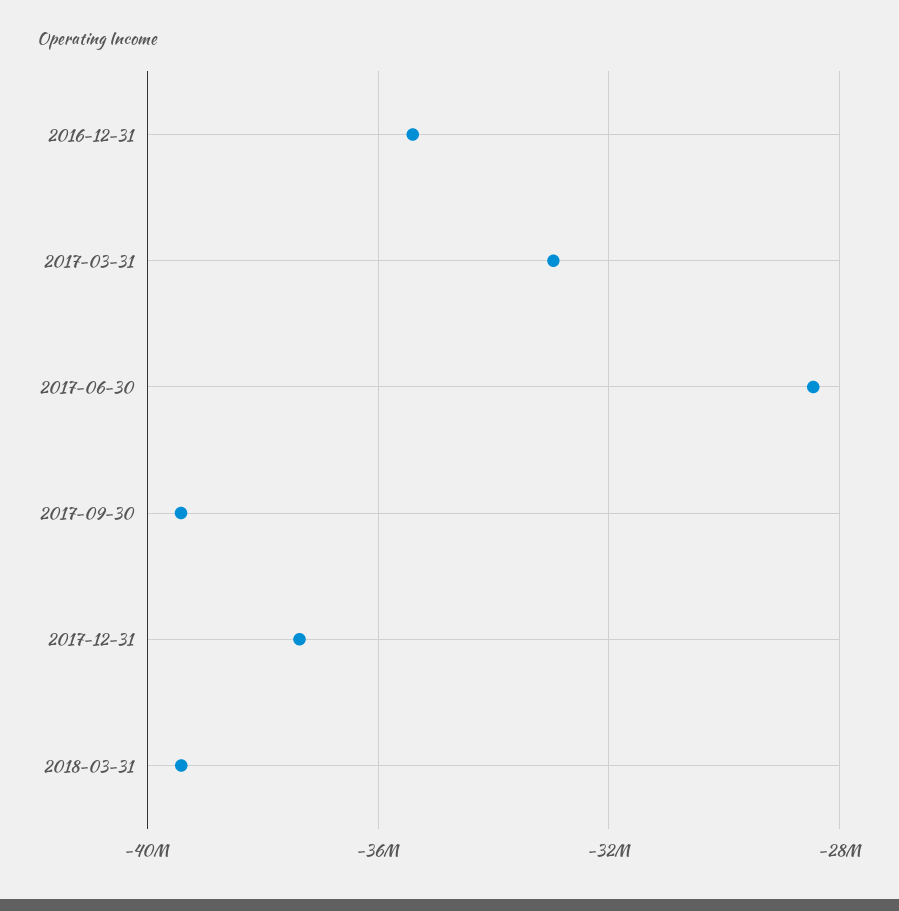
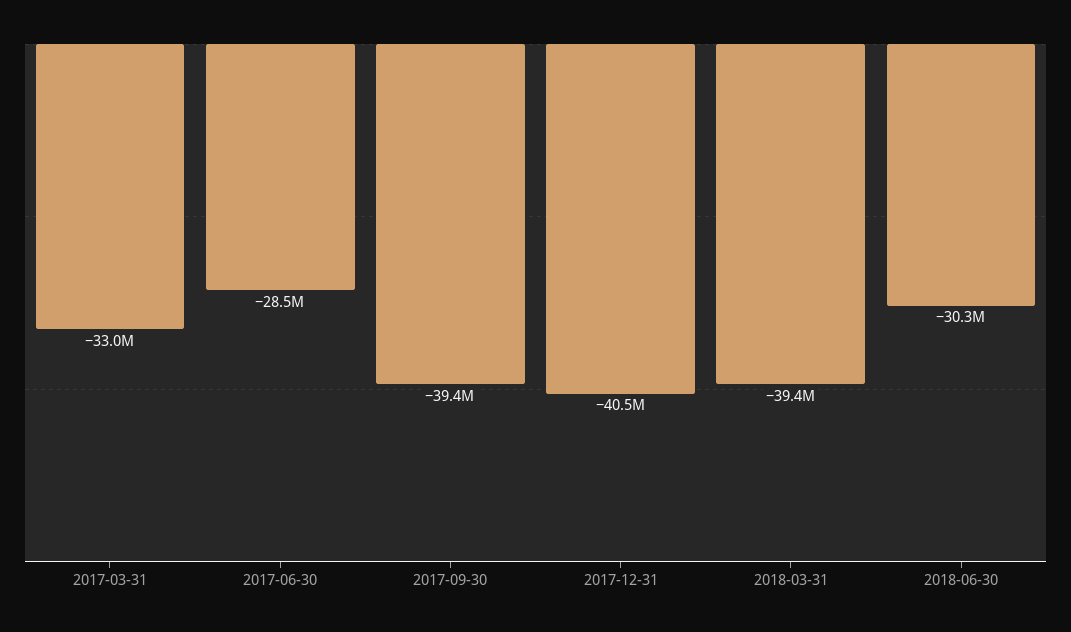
2016-12-31: -35500000 -> none
2017-12-31: -37500000 -> -40500000
2018-06-30: none -> -30300000

